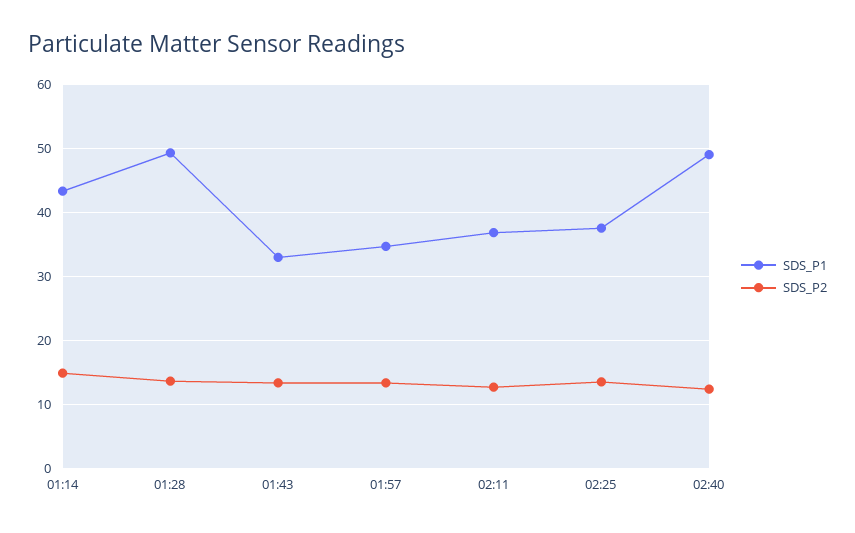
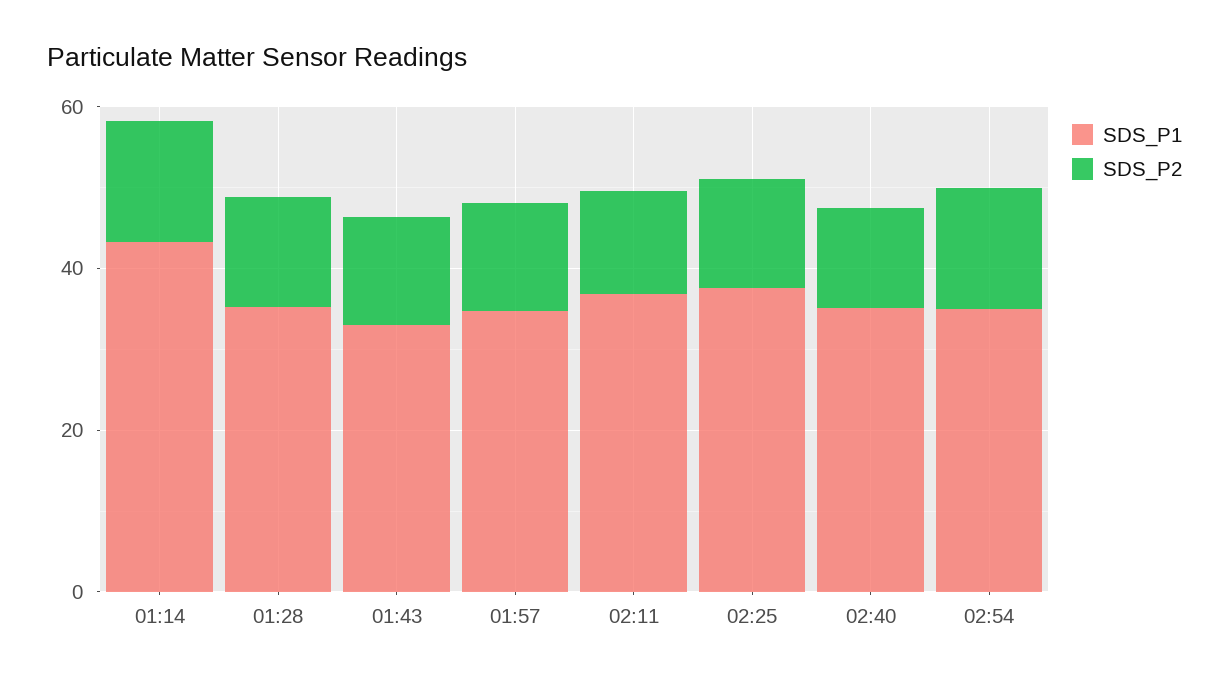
SDS_P1, 01:28: 49 -> 35
SDS_P1, 02:40: 49 -> 35
SDS_P1, 02:54: none -> 35
SDS_P2, 02:54: none -> 15

